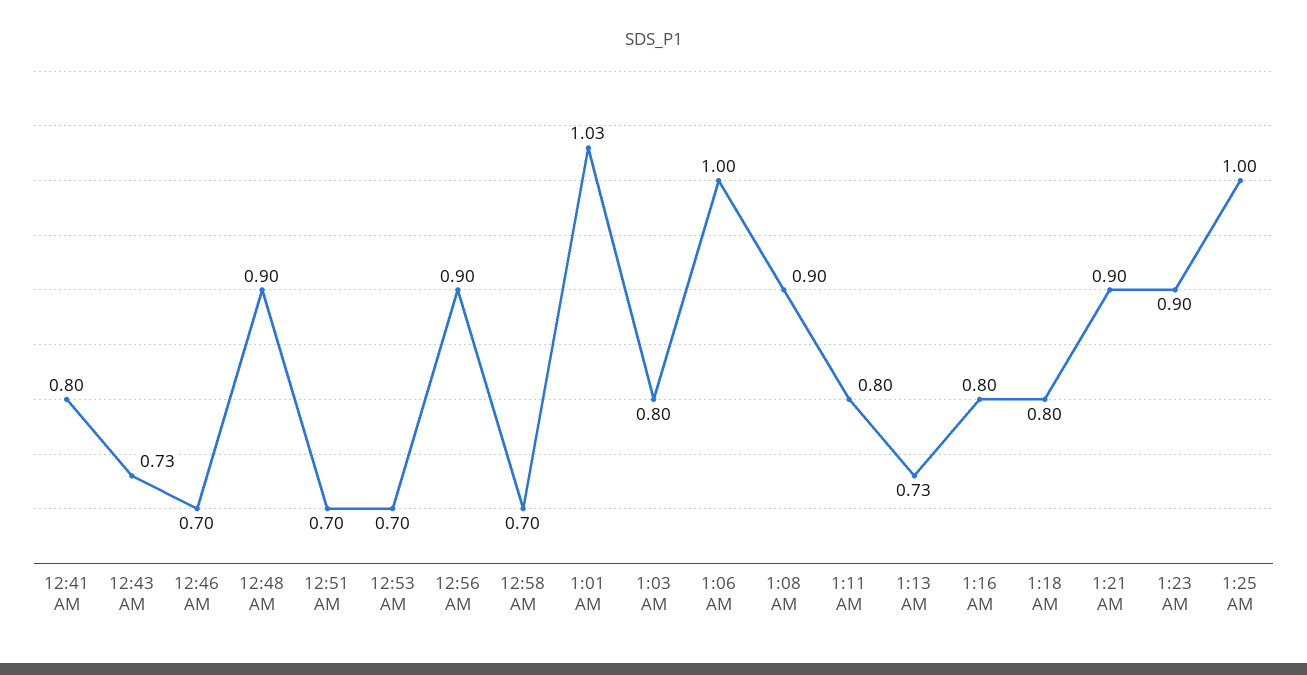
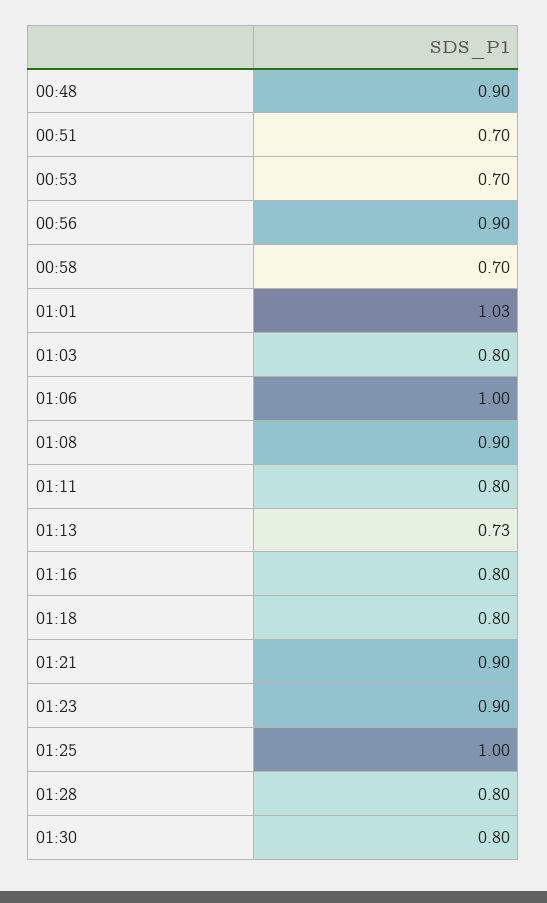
12:41 AM: 0.8 -> none
12:43 AM: 0.73 -> none
12:46 AM: 0.7 -> none
01:28: none -> 0.8
01:30: none -> 0.8

